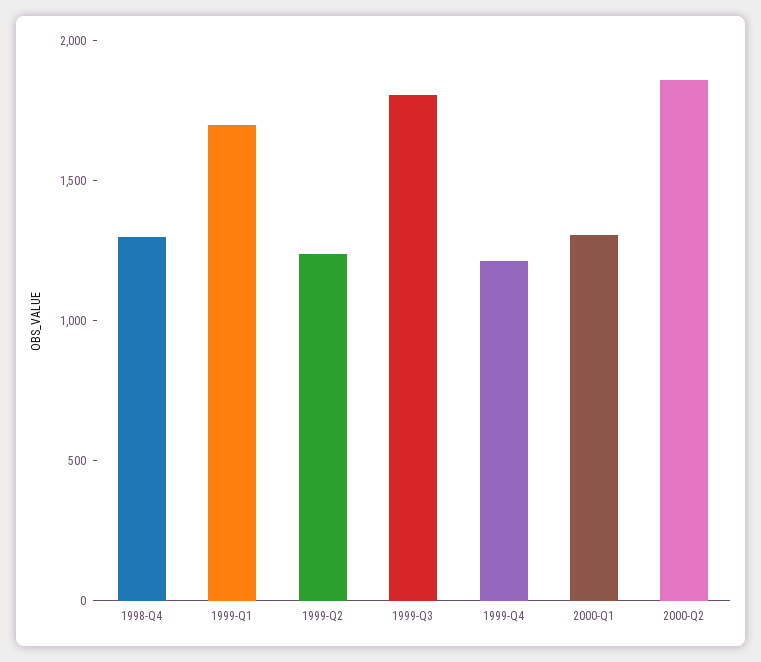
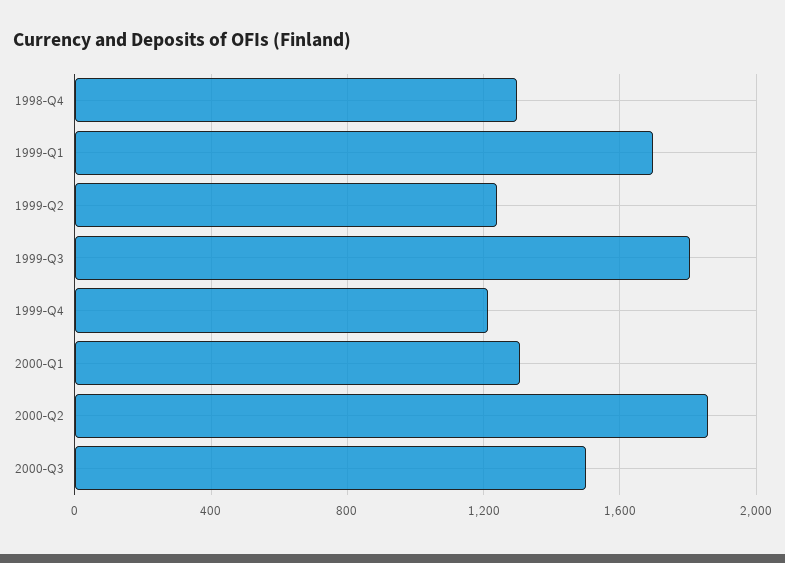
2000-Q3: none -> 1500

